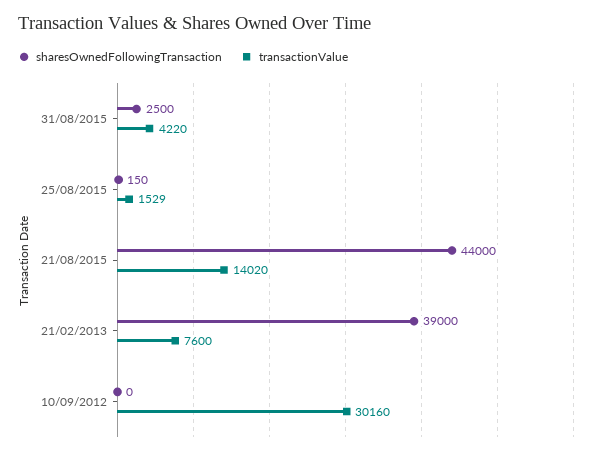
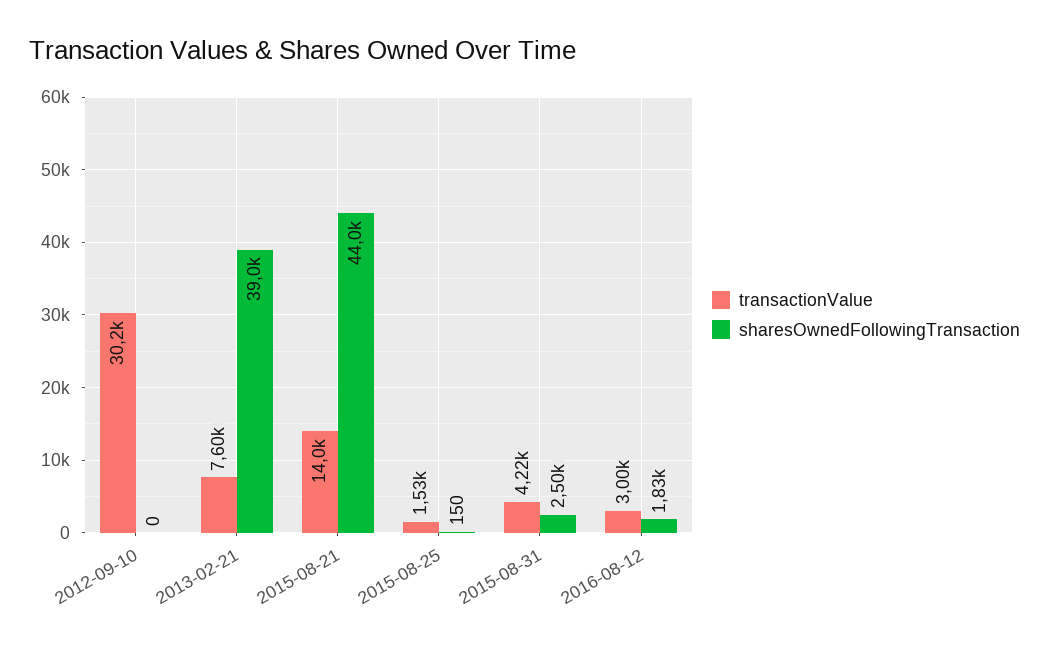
transactionValue, 2016-08-12: none -> 3000
sharesOwnedFollowingTransaction, 2016-08-12: none -> 1830

